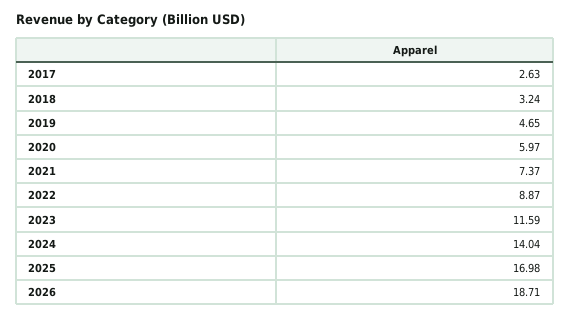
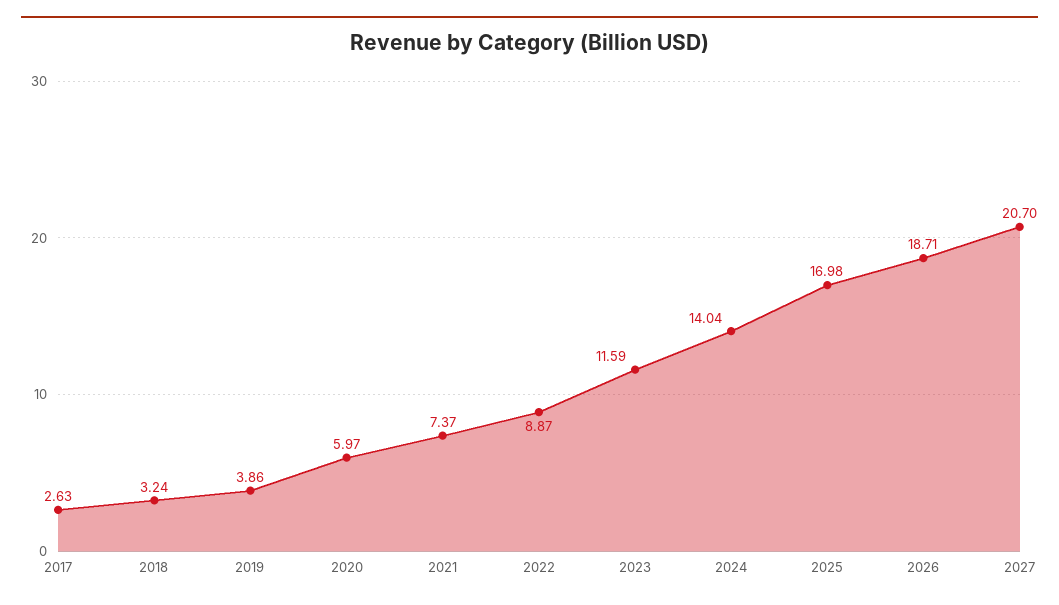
2019: 4.65 -> 3.86
2027: none -> 20.7

